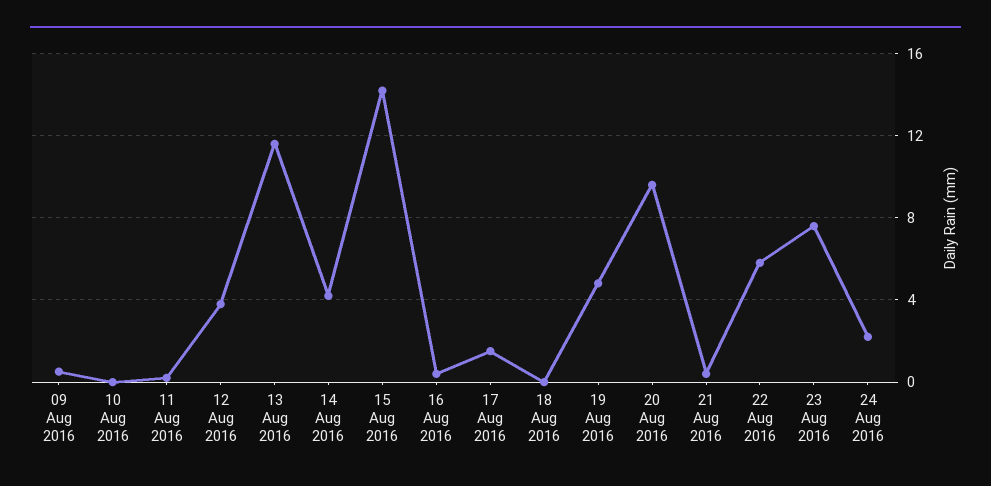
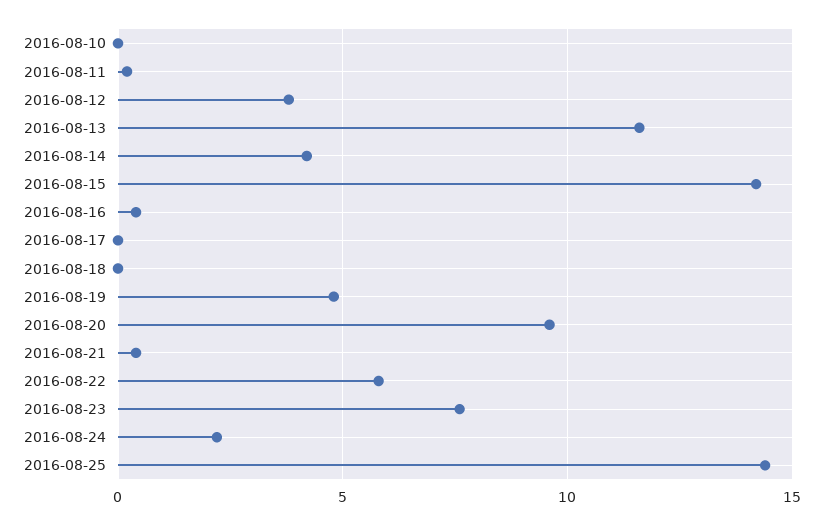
09 Aug 2016: 0.5 -> none
17 Aug 2016: 1.5 -> 0
2016-08-25: none -> 14.5

